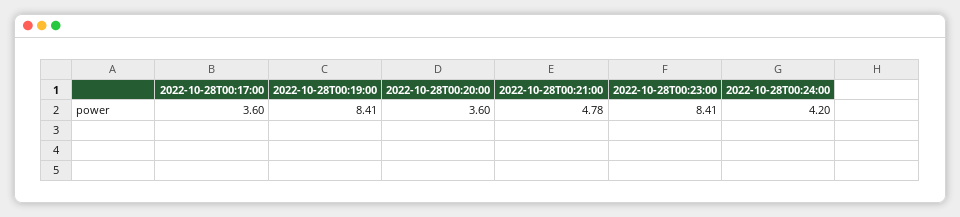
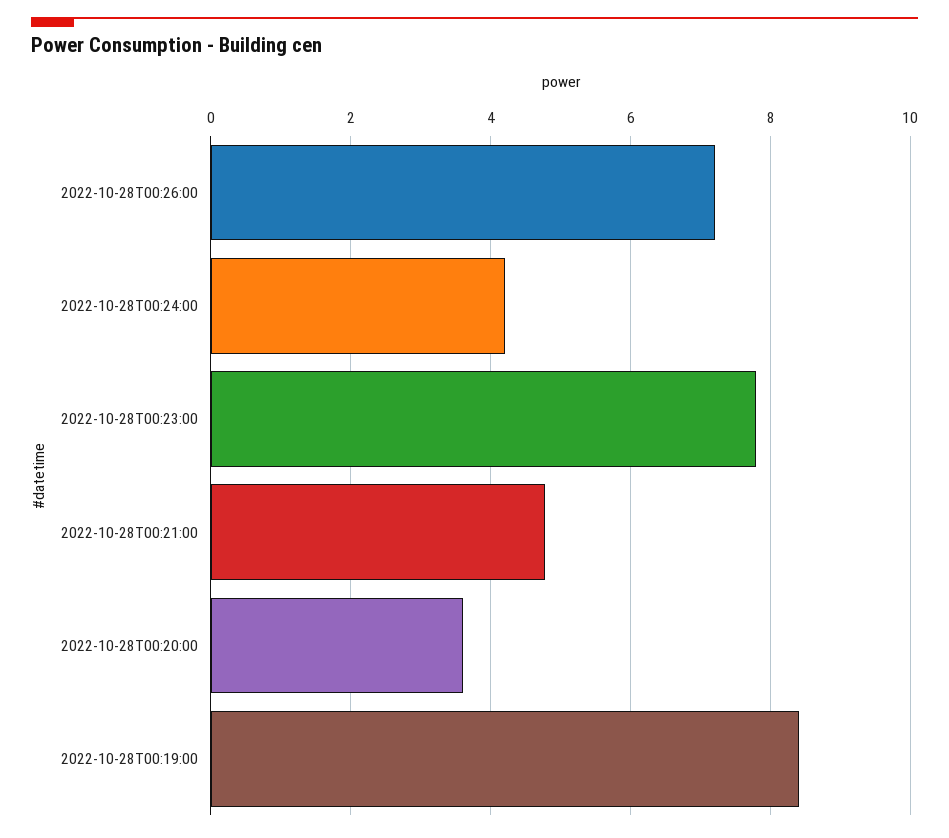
2022-10-28T00:17:00: 3.6 -> none
2022-10-28T00:23:00: 8.41 -> 7.8
2022-10-28T00:26:00: none -> 7.2

